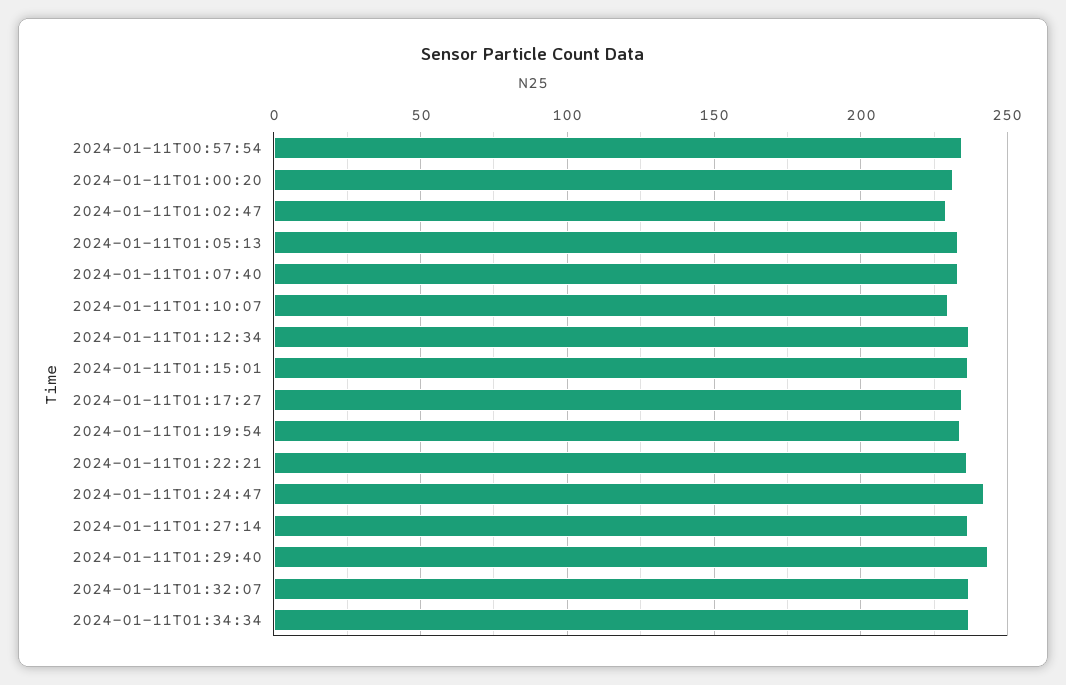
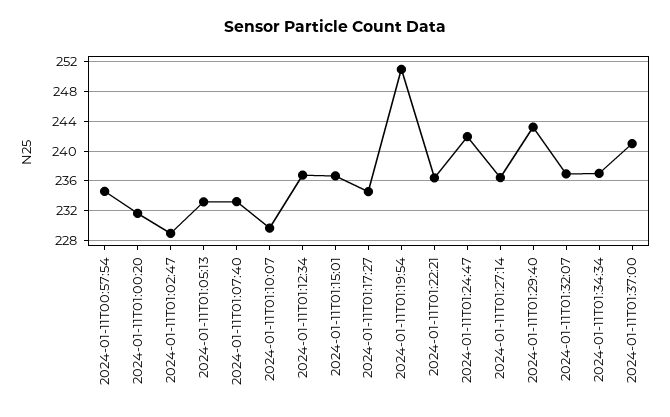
2024-01-11T01:19:54: 235 -> 251
2024-01-11T01:37:00: none -> 241

